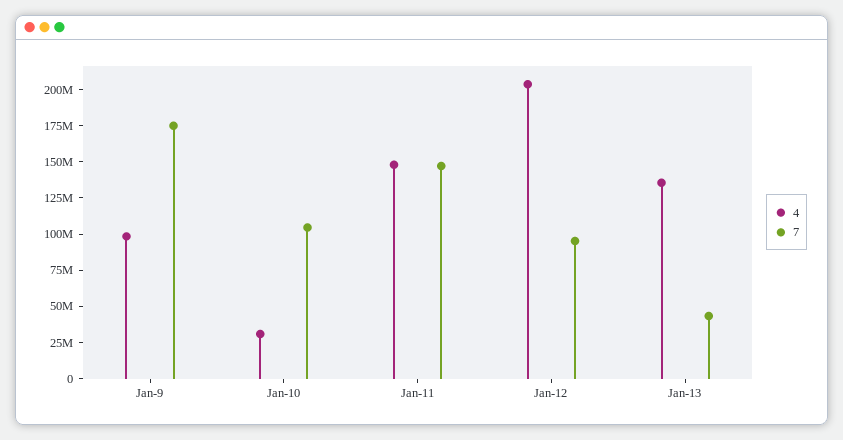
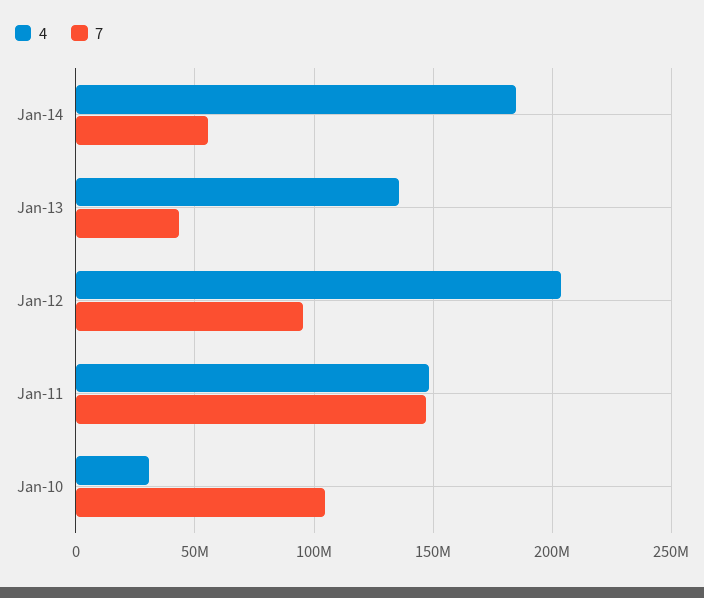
4, Jan-9: 100000000 -> none
7, Jan-9: 175000000 -> none
4, Jan-14: none -> 185000000
7, Jan-14: none -> 55000000

